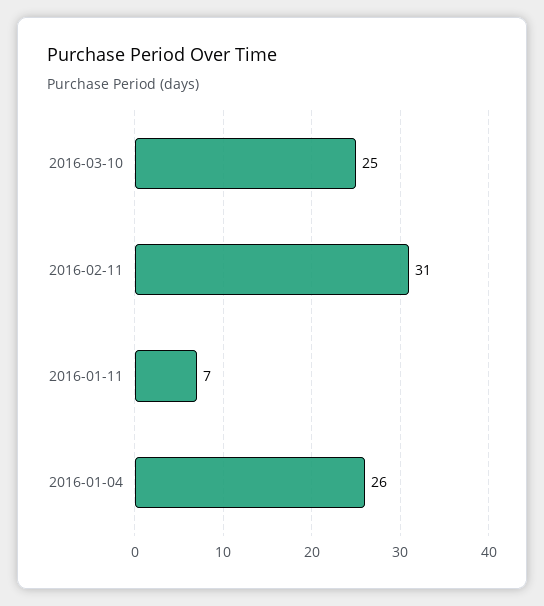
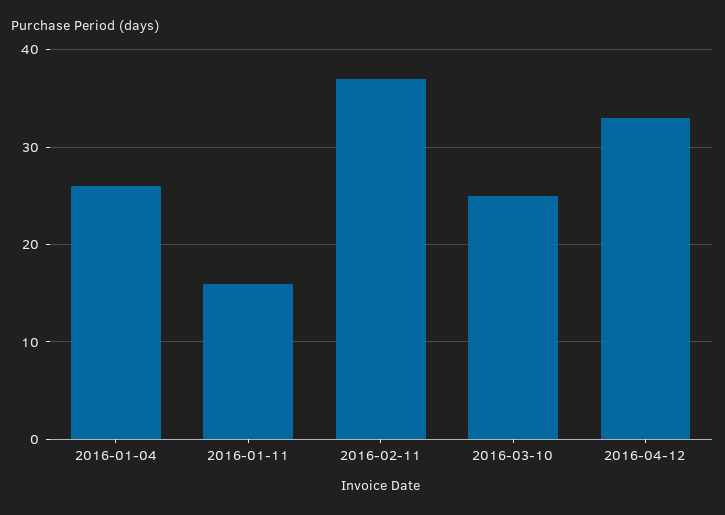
2016-02-11: 31 -> 37
2016-01-11: 7 -> 16
2016-04-12: none -> 33

